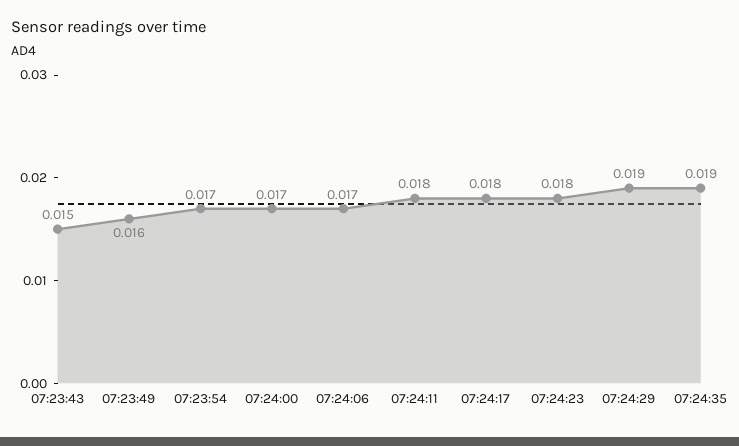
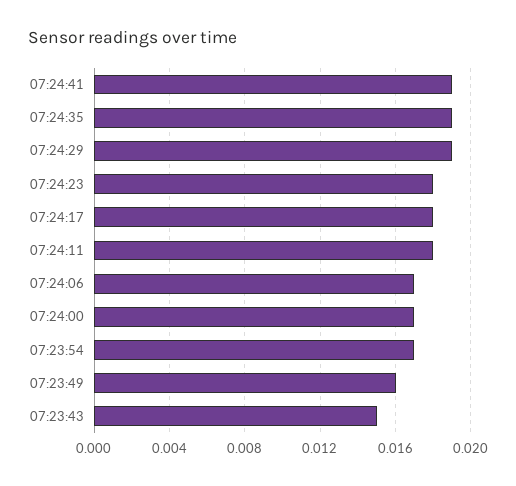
07:24:41: none -> 0.019

